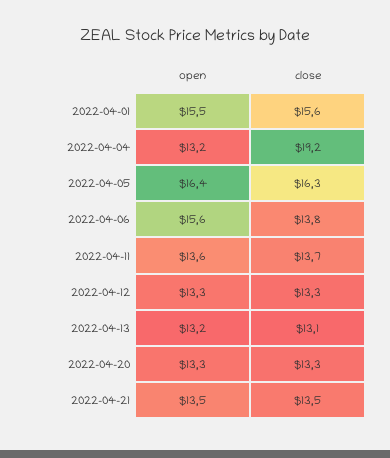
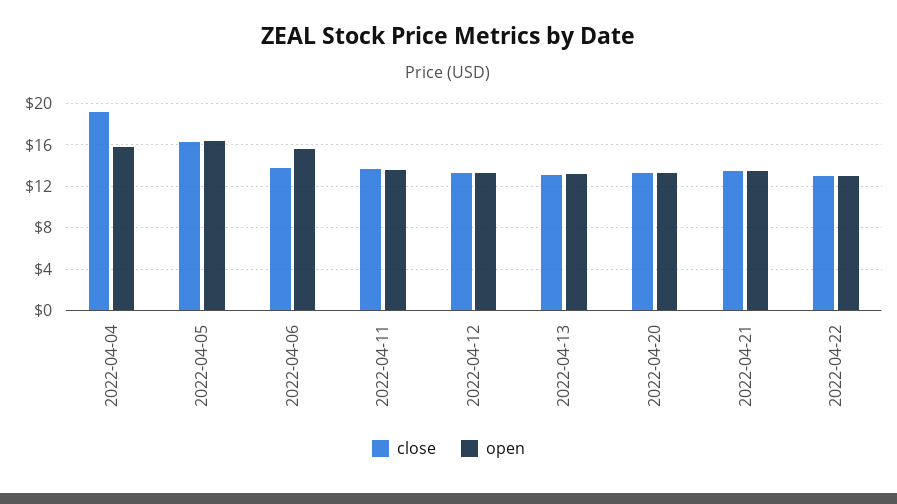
open, 2022-04-01: 15.5 -> none
close, 2022-04-01: 15.6 -> none
open, 2022-04-04: 13.2 -> 16
close, 2022-04-22: none -> 13
open, 2022-04-22: none -> 13

